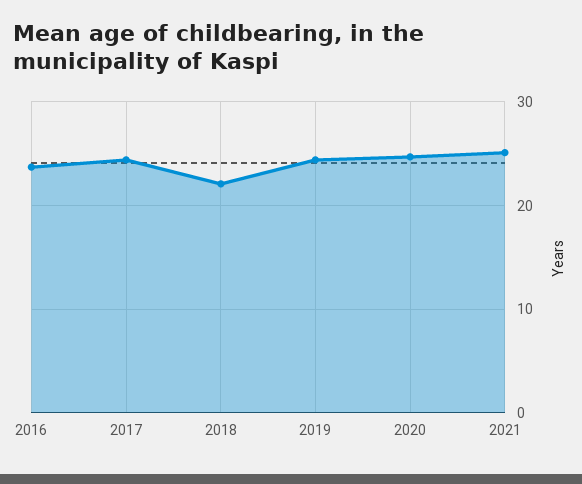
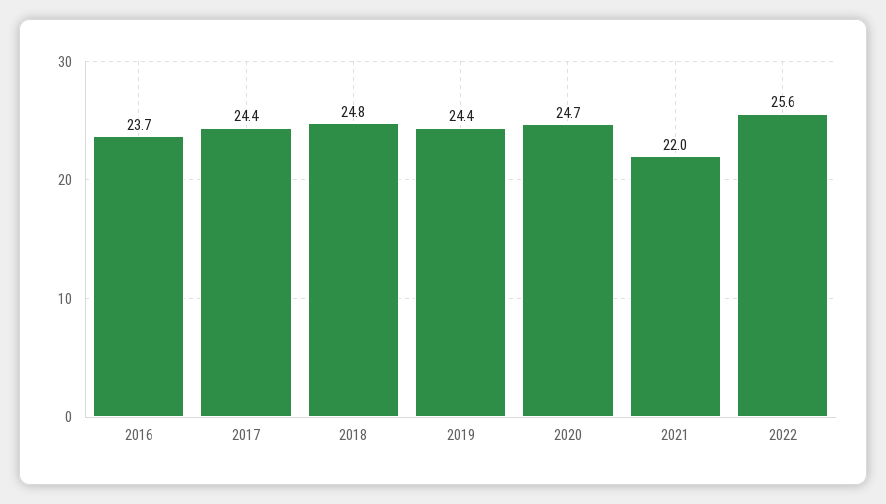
2018: 22 -> 24.8
2021: 25 -> 22
2022: none -> 25.6

